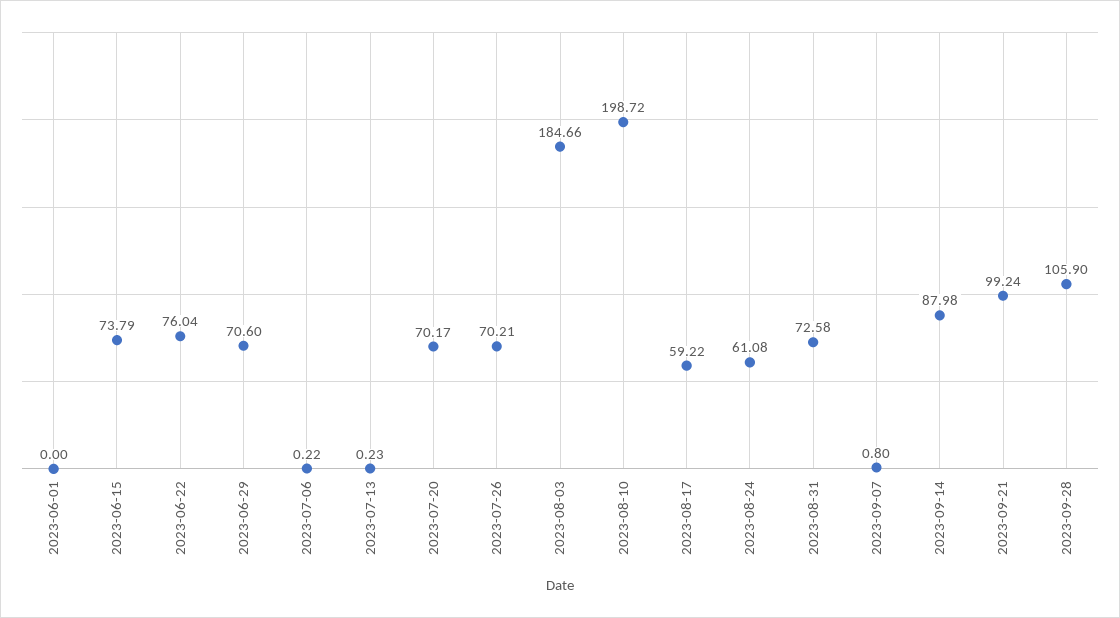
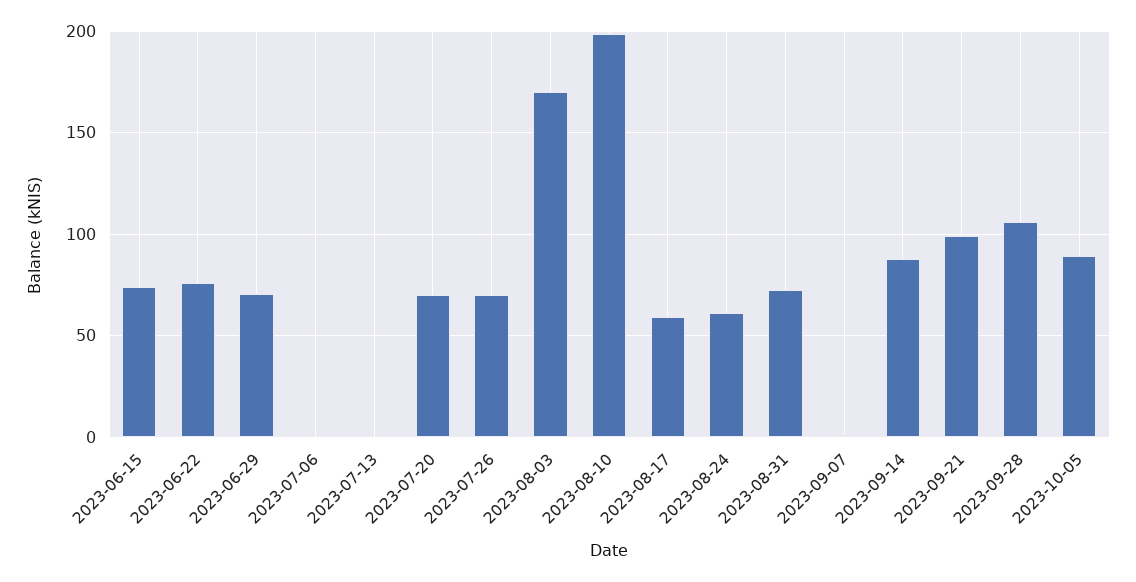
2023-06-01: 0 -> none
2023-08-03: 184.66 -> 170
2023-10-05: none -> 90

